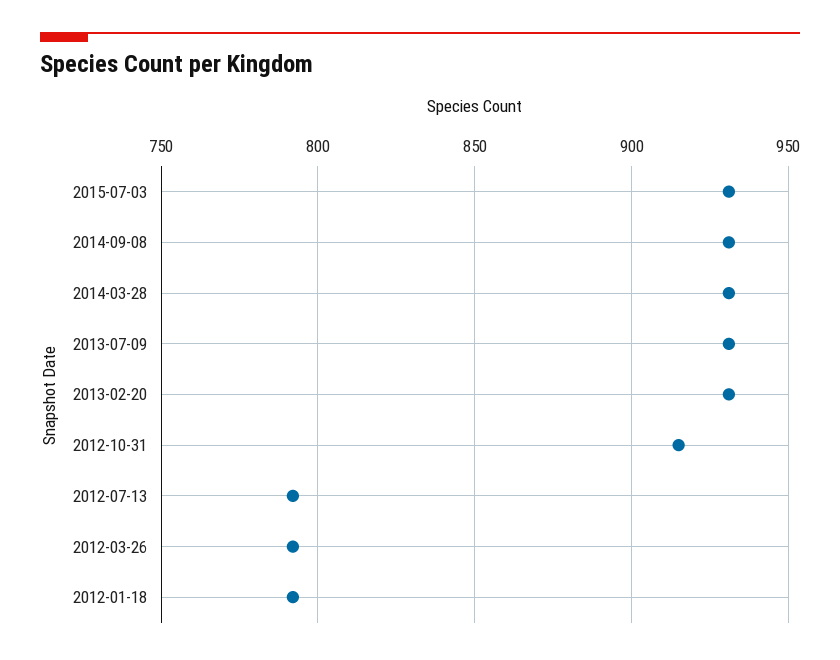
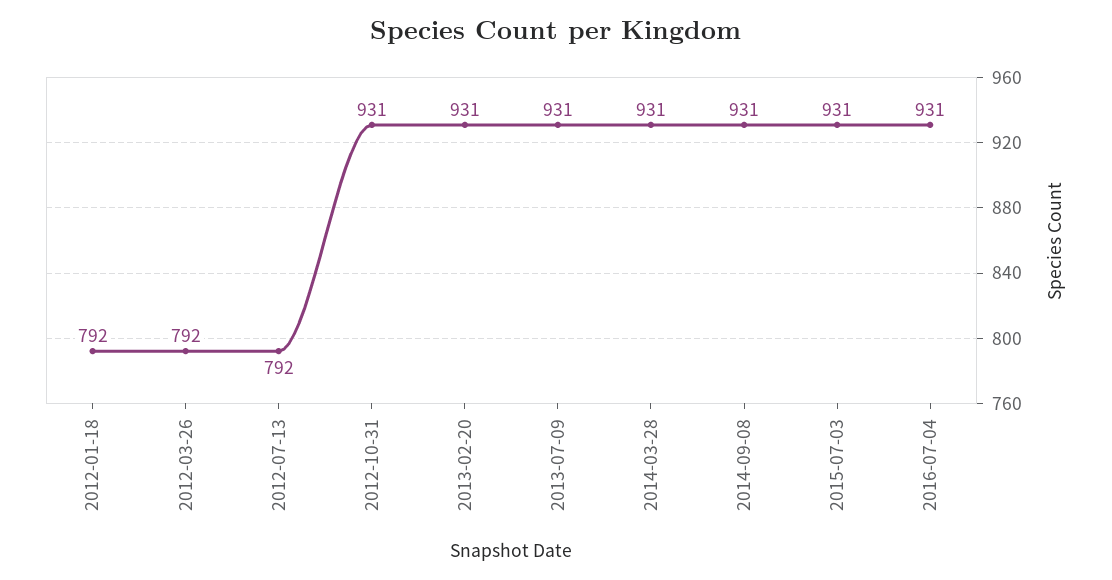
2012-10-31: 915 -> 931
2016-07-04: none -> 931

